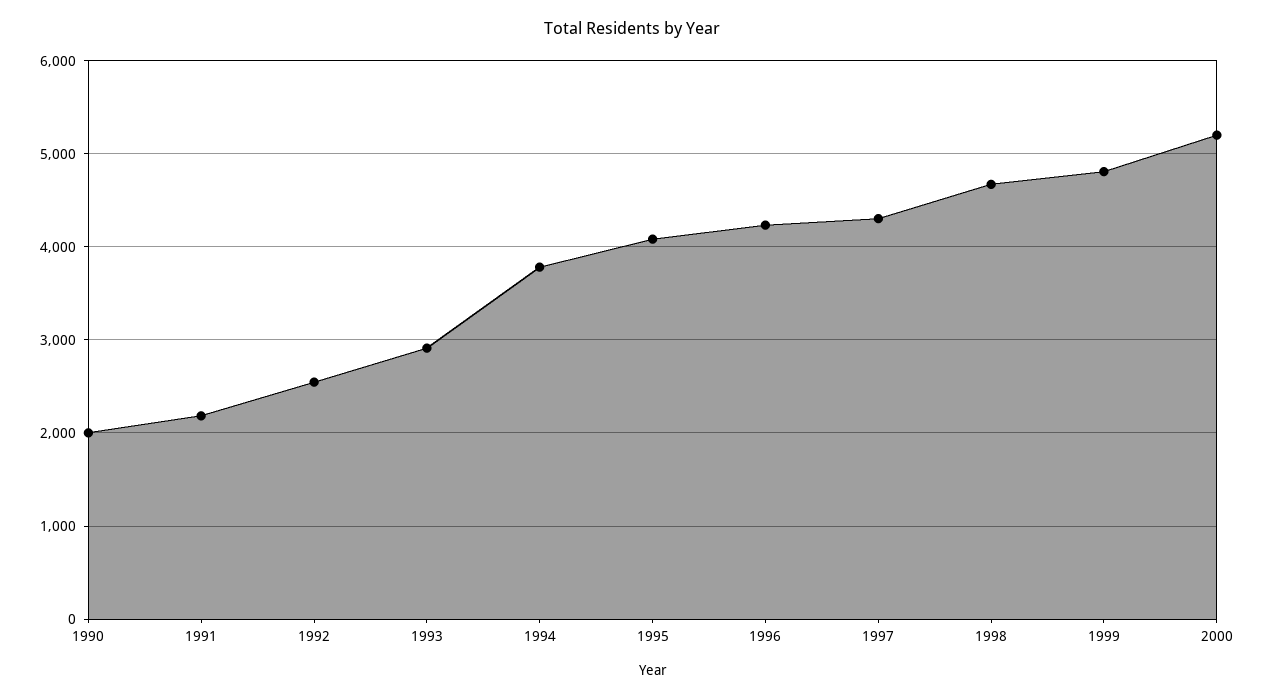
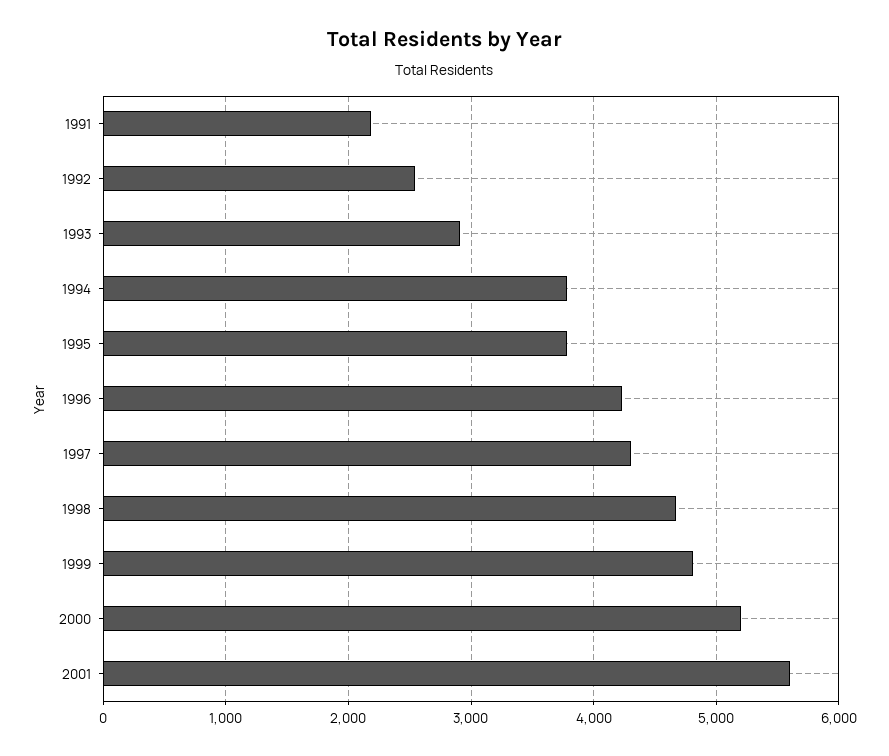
1990: 2000 -> none
1995: 4100 -> 3800
2001: none -> 5600

